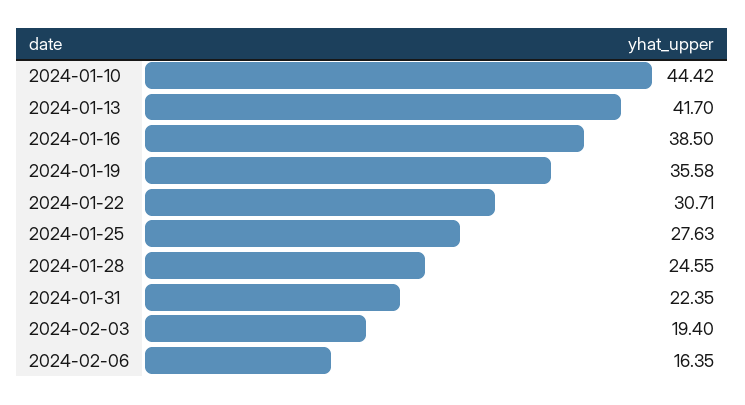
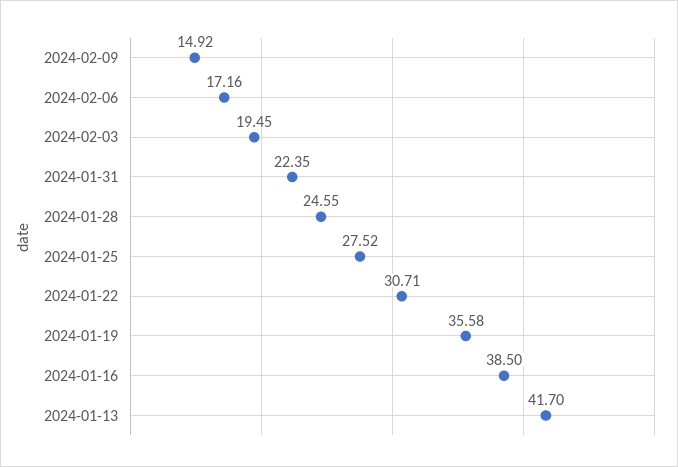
2024-01-10: 44.42 -> none
2024-01-25: 27.63 -> 27.52
2024-02-03: 19.4 -> 19.45
2024-02-06: 16.35 -> 17.16
2024-02-09: none -> 14.92

